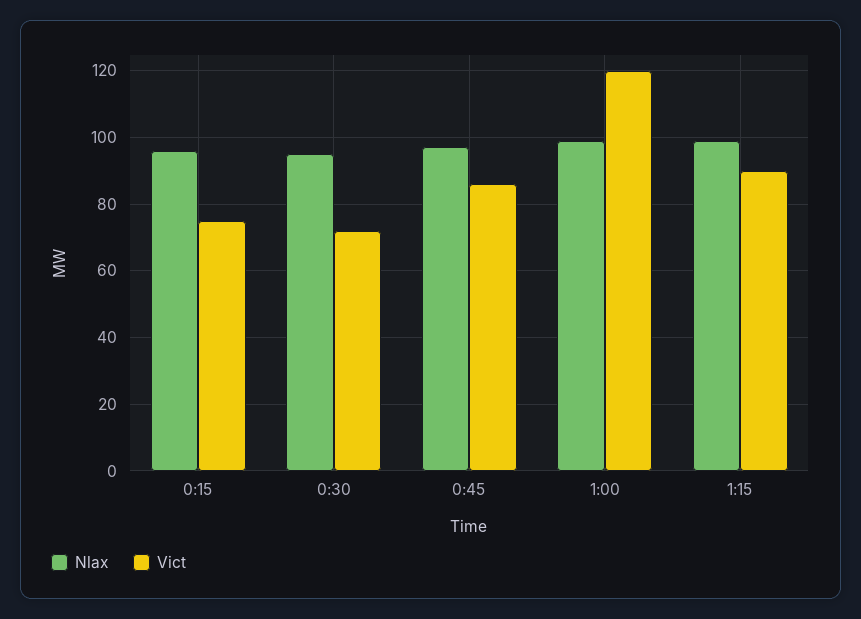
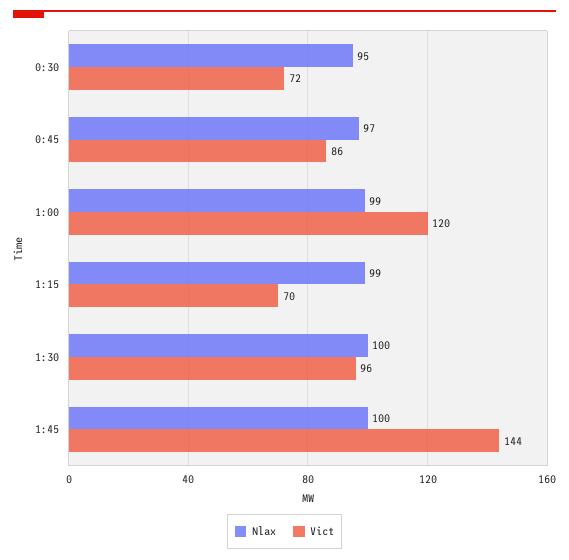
Nlax, 0:15: 95 -> none
Vict, 0:15: 75 -> none
Vict, 1:15: 90 -> 70
Nlax, 1:30: none -> 100
Vict, 1:30: none -> 96
Nlax, 1:45: none -> 100
Vict, 1:45: none -> 144

